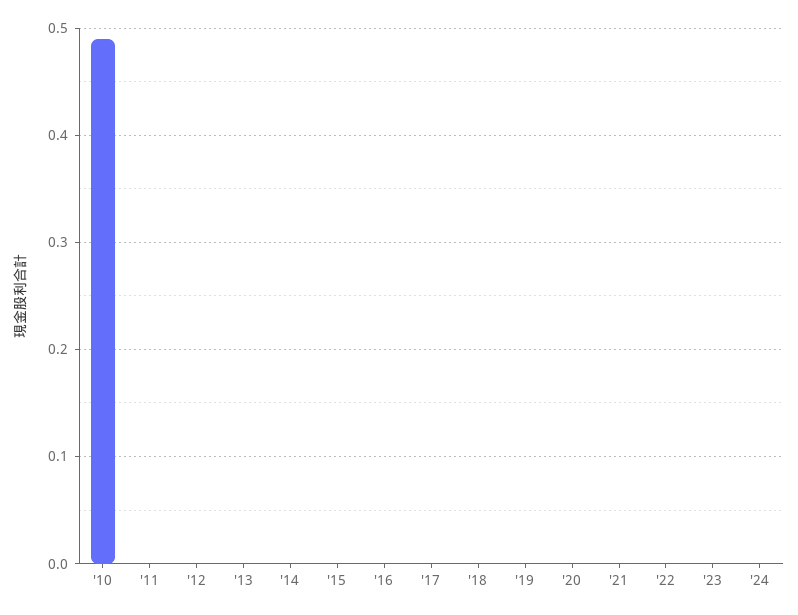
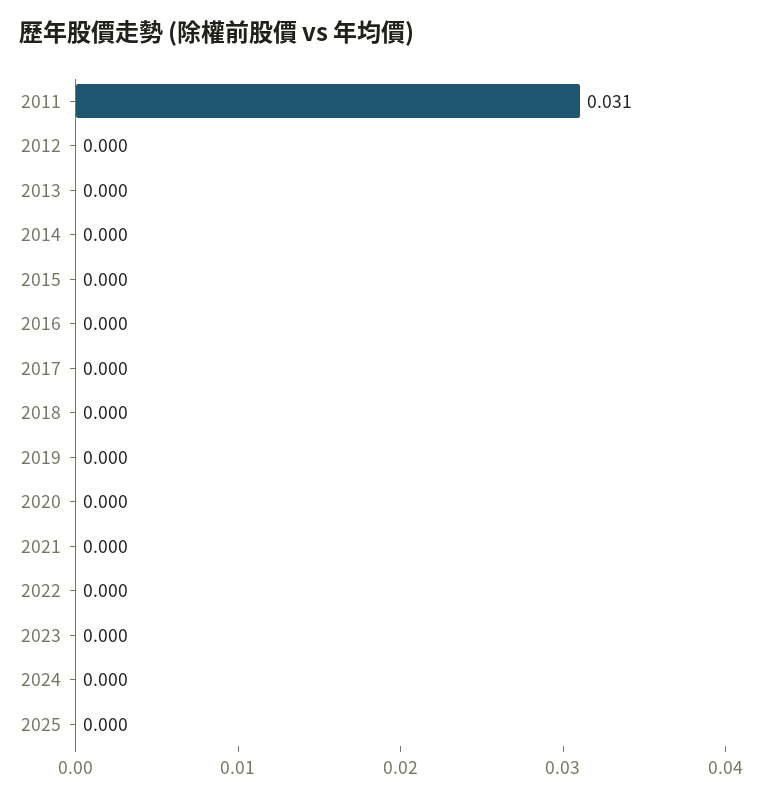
'10: 0.49 -> none
'11: 0 -> 0.031
2025: none -> 0

